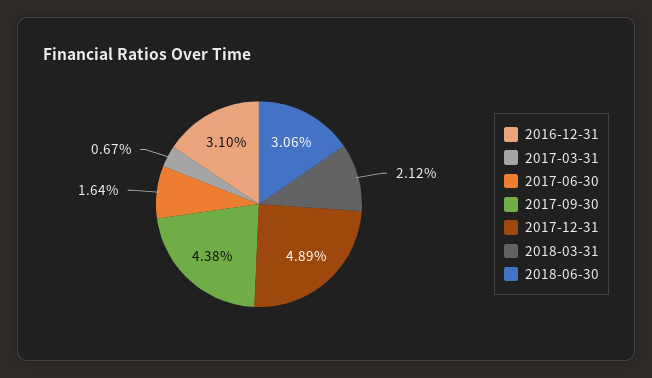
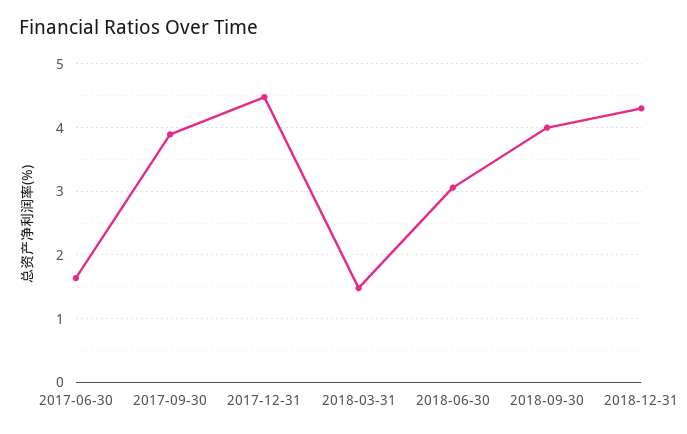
2016-12-31: 3.1 -> none
2017-03-31: 0.67 -> none
2017-09-30: 4.38 -> 3.9
2017-12-31: 4.89 -> 4.5
2018-03-31: 2.12 -> 1.5
2018-09-30: none -> 4
2018-12-31: none -> 4.3

